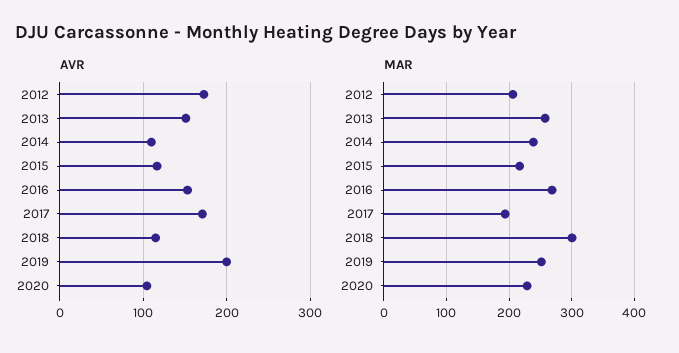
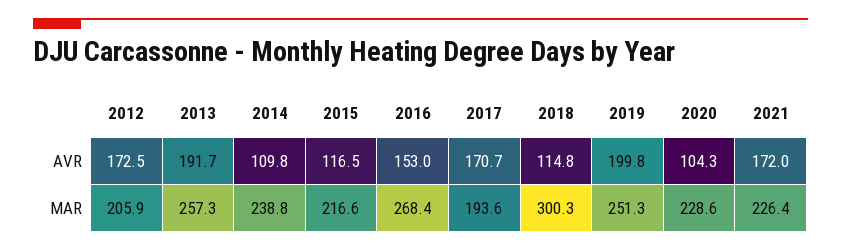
AVR, 2013: 150 -> 191.7
AVR, 2021: none -> 172
MAR, 2021: none -> 226.4

